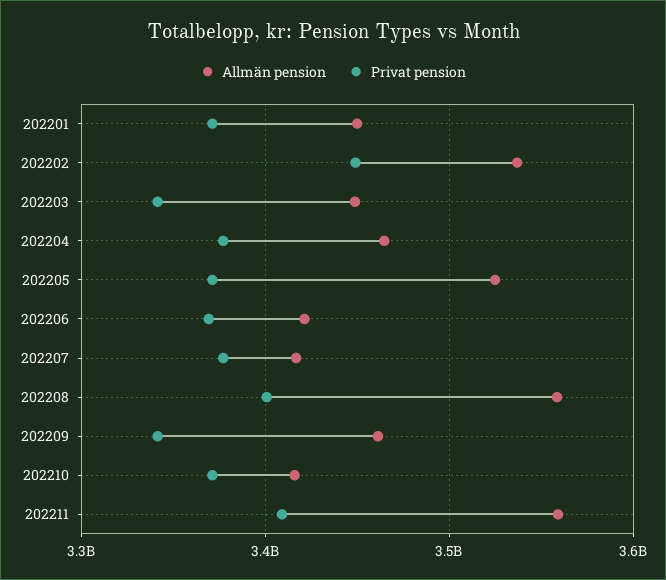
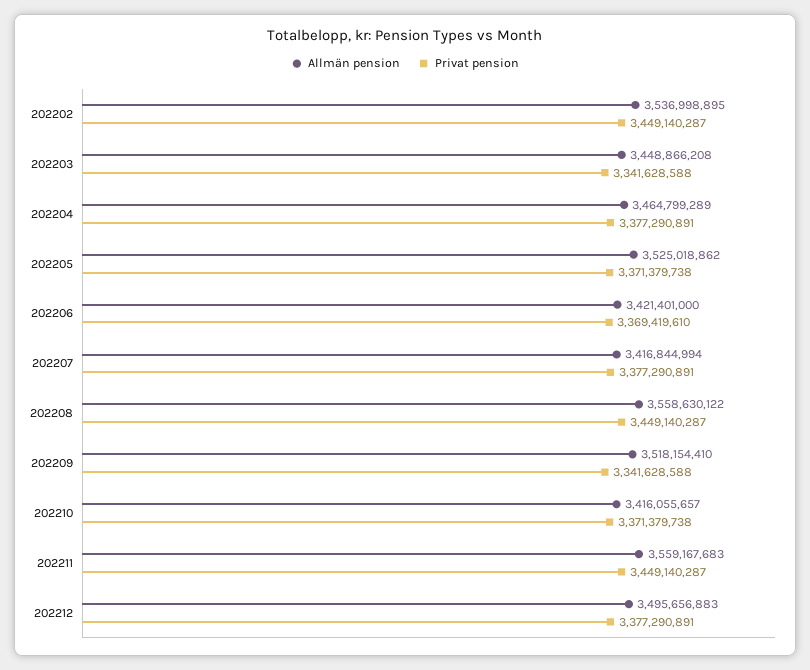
Allmän pension, 202201: 3450000000 -> none
Privat pension, 202201: 3370000000 -> none
Privat pension, 202208: 3400000000 -> 3449140287
Allmän pension, 202209: 3460000000 -> 3518154410
Privat pension, 202211: 3410000000 -> 3449140287
Allmän pension, 202212: none -> 3495656883
Privat pension, 202212: none -> 3377290891

